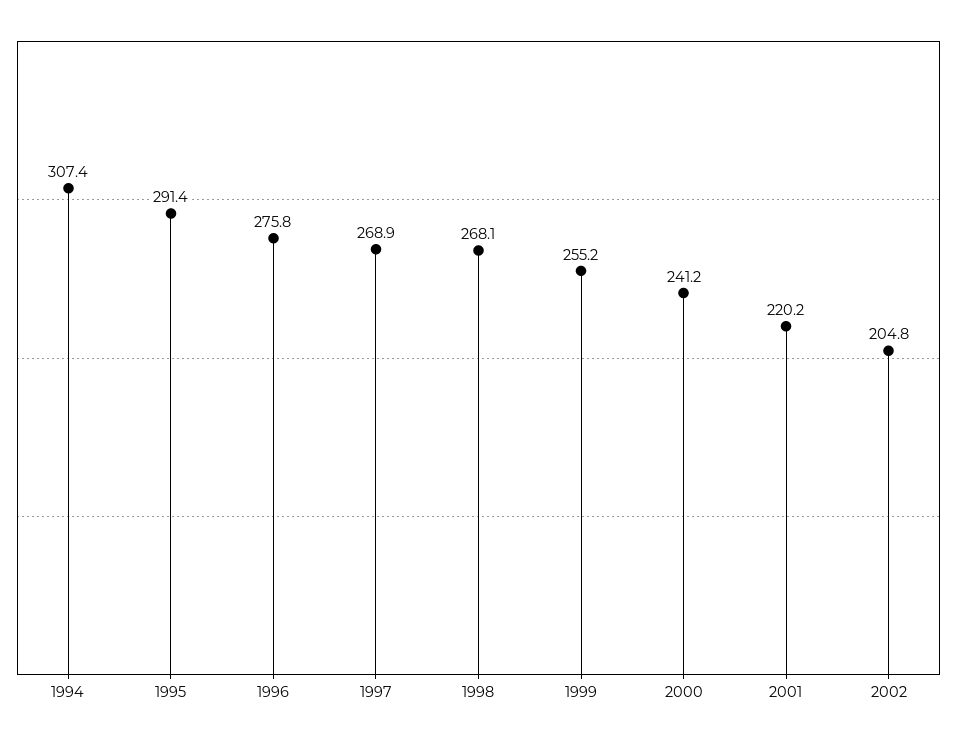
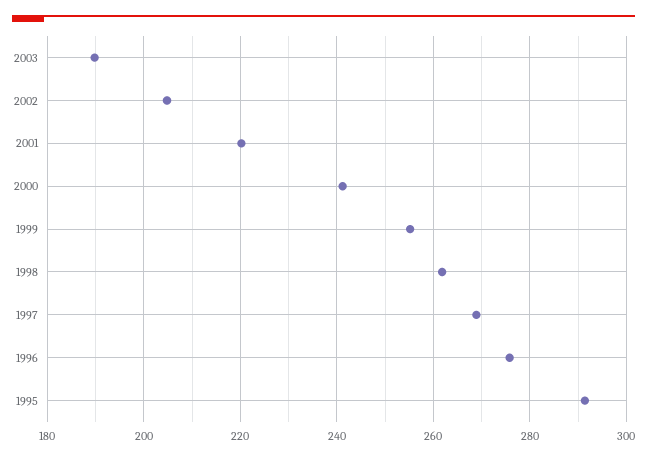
1994: 307.4 -> none
1998: 268.1 -> 262
2003: none -> 190

